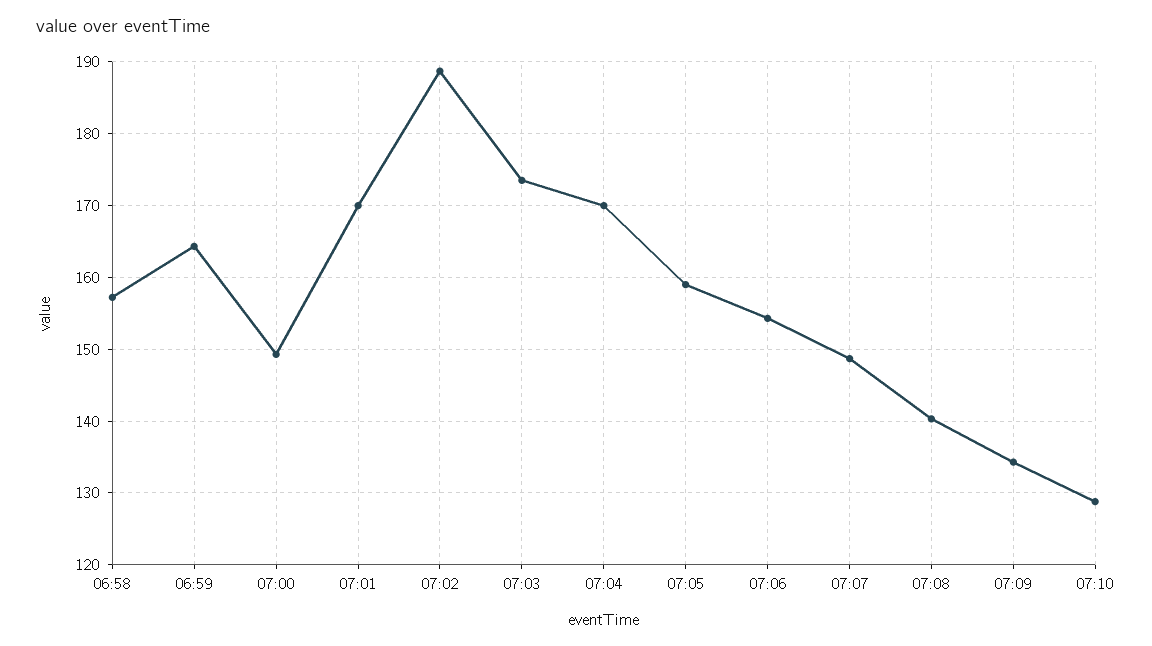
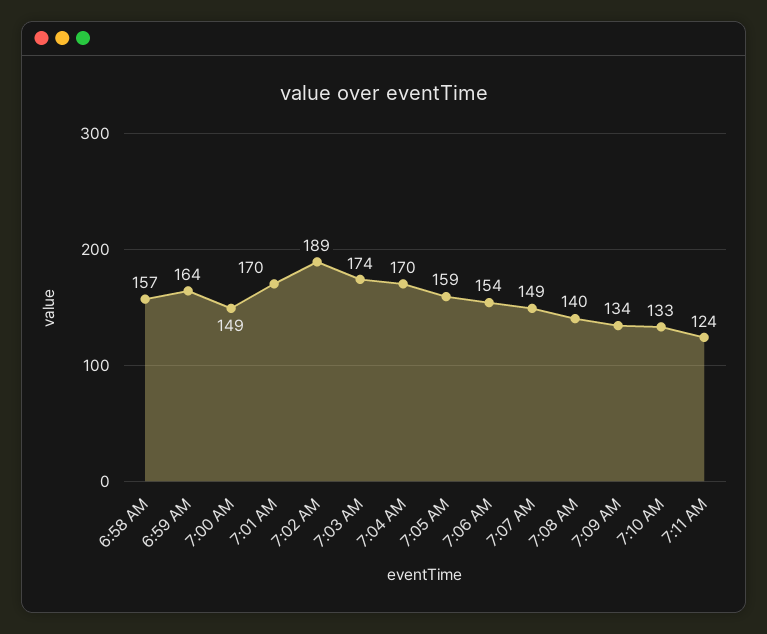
07:10: 129 -> 133
7:11 AM: none -> 124

